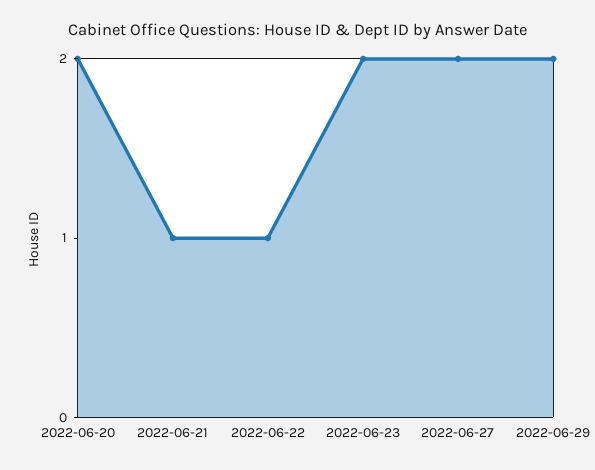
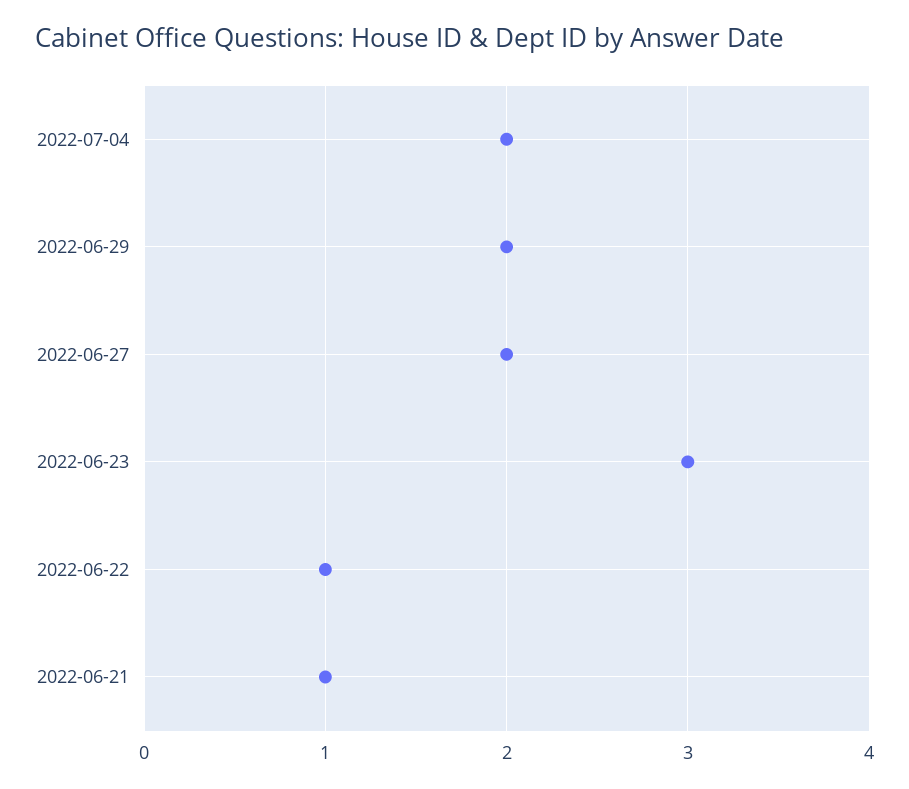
2022-06-20: 2 -> none
2022-06-23: 2 -> 3
2022-07-04: none -> 2

